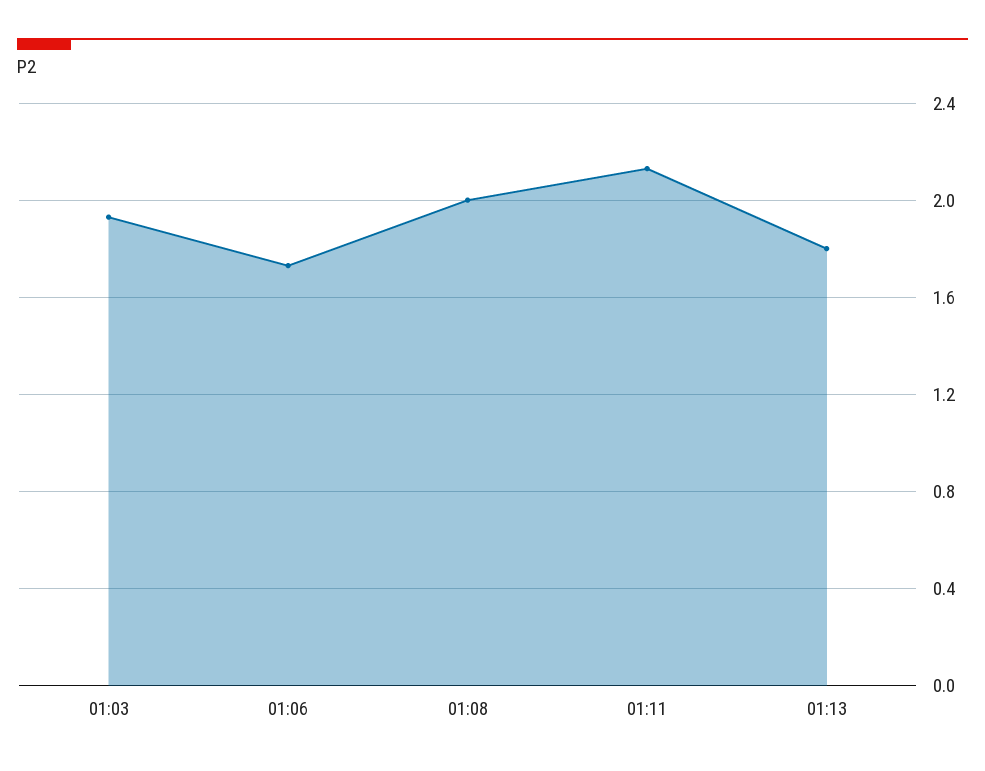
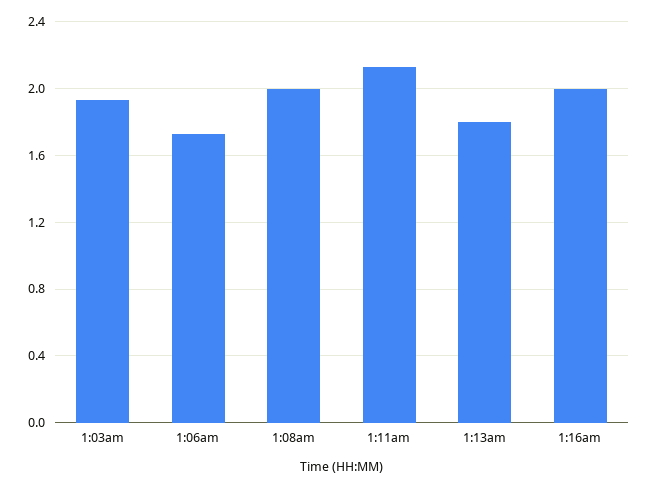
1:16am: none -> 2

